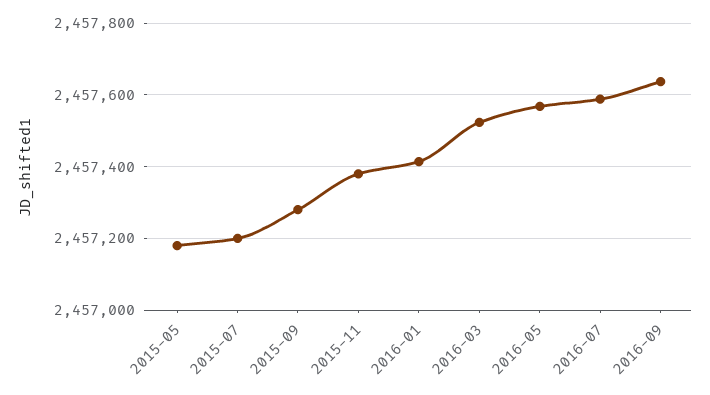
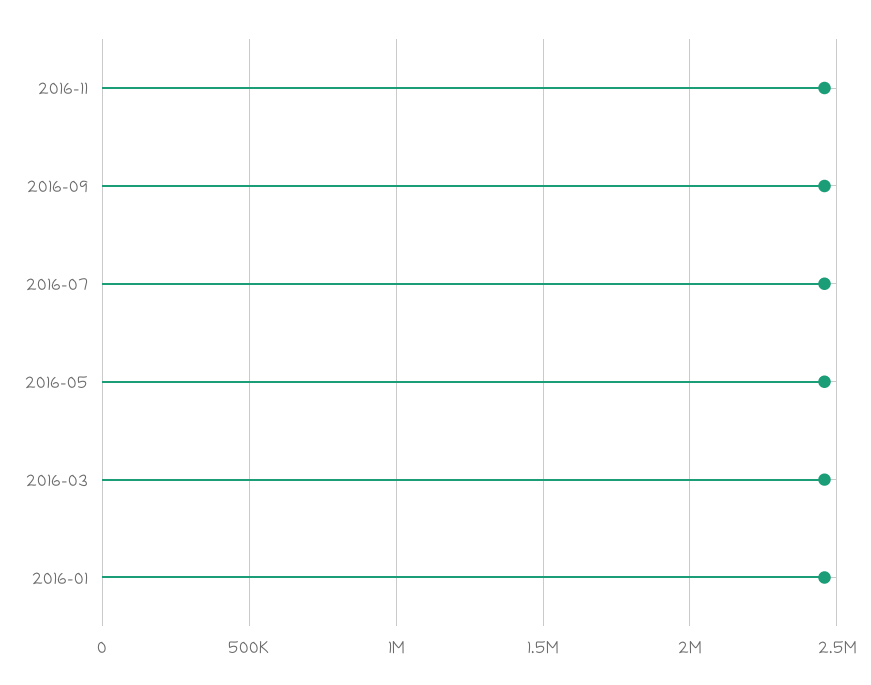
2015-05: 2457180 -> none
2015-07: 2457200 -> none
2015-09: 2457280 -> none
2015-11: 2457380 -> none
2016-11: none -> 2450000

